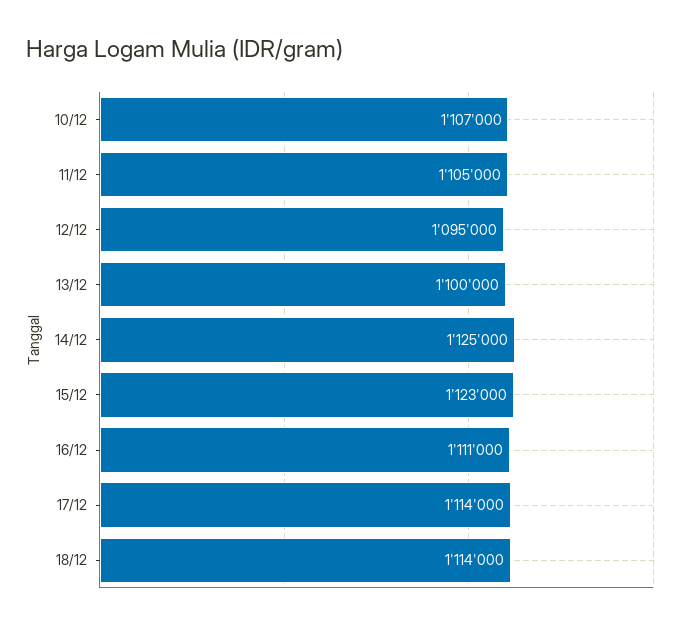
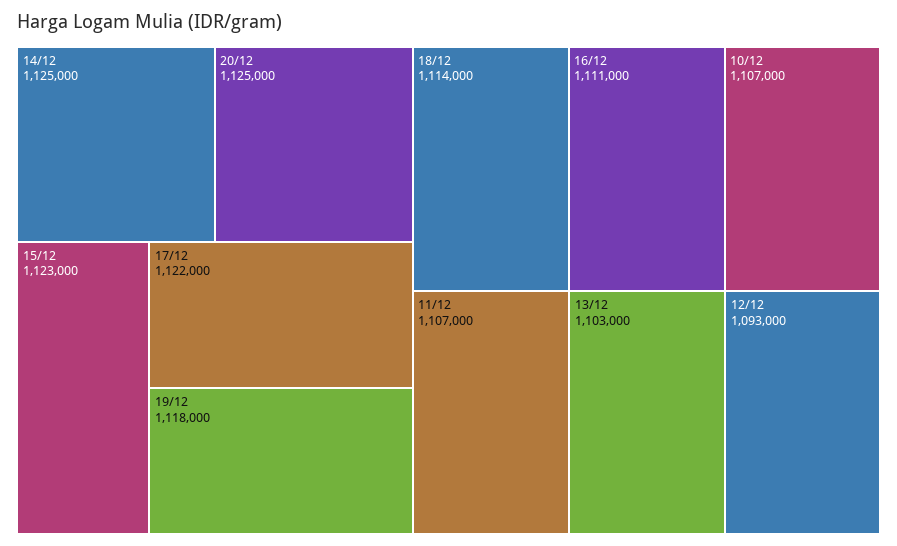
11/12: 1105000 -> 1107000
12/12: 1095000 -> 1093000
13/12: 1100000 -> 1103000
17/12: 1114000 -> 1122000
20/12: none -> 1125000
19/12: none -> 1118000

